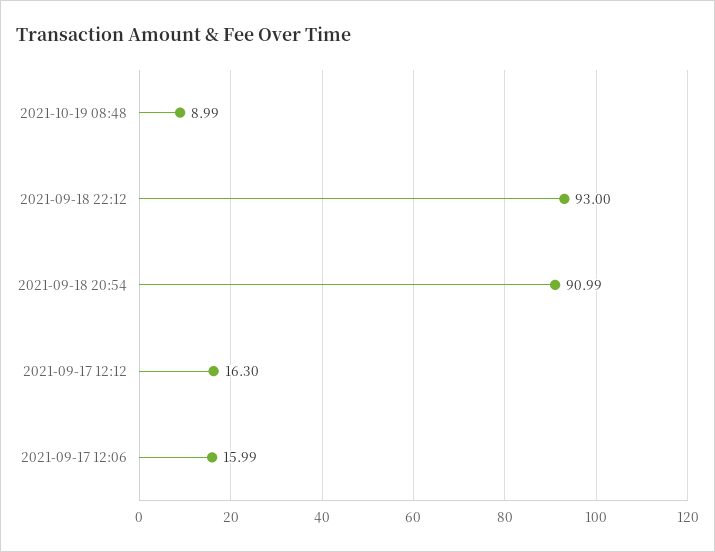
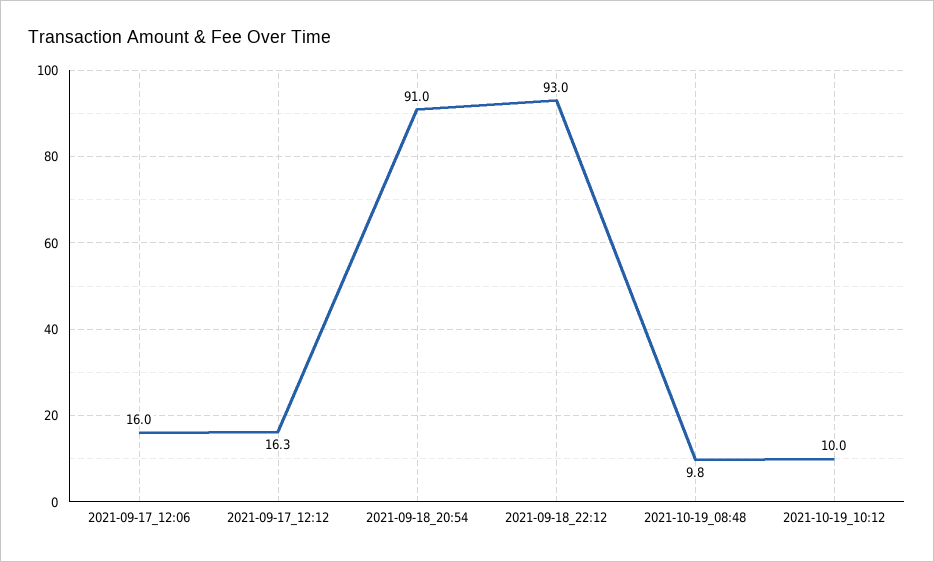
2021-10-19 08:48: 8.99 -> 9.8
2021-10-19_10:12: none -> 10

